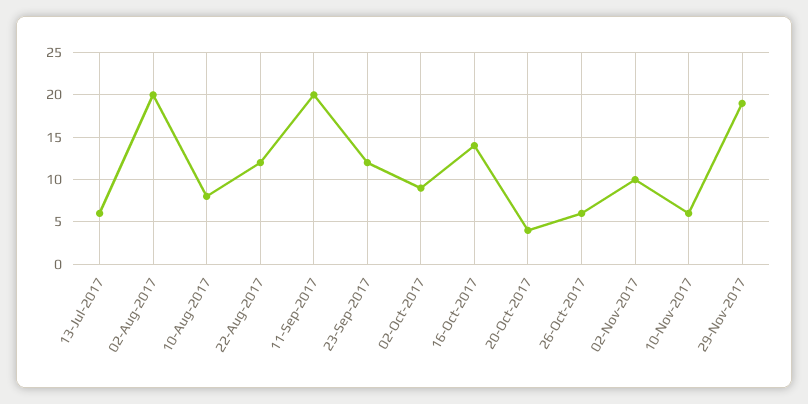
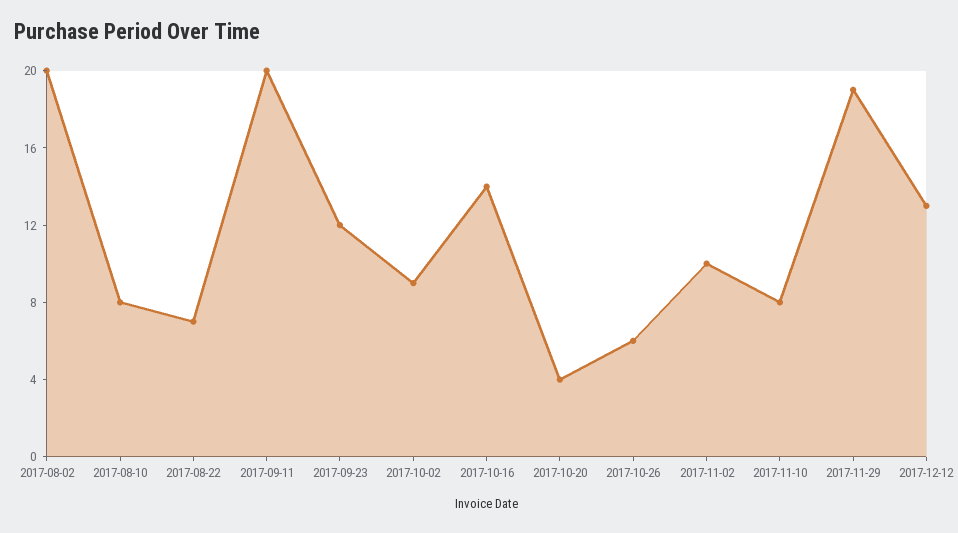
13-Jul-2017: 6 -> none
22-Aug-2017: 12 -> 7
10-Nov-2017: 6 -> 8
2017-12-12: none -> 13

